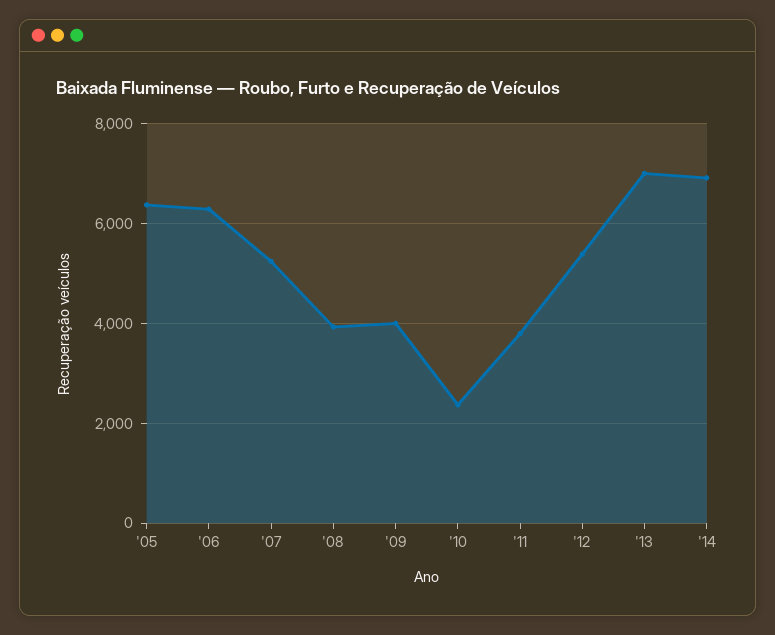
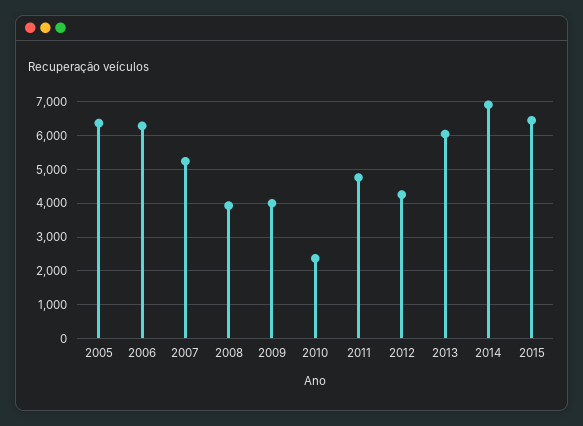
'11: 3800 -> 4800
'12: 5400 -> 4200
'13: 7000 -> 6000
2015: none -> 6400

